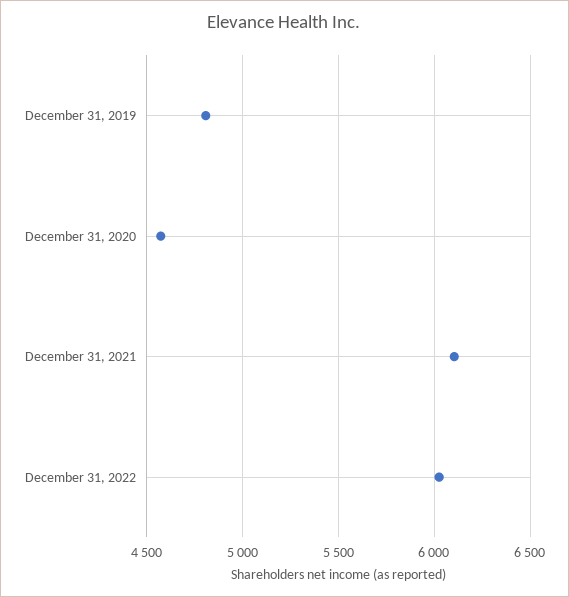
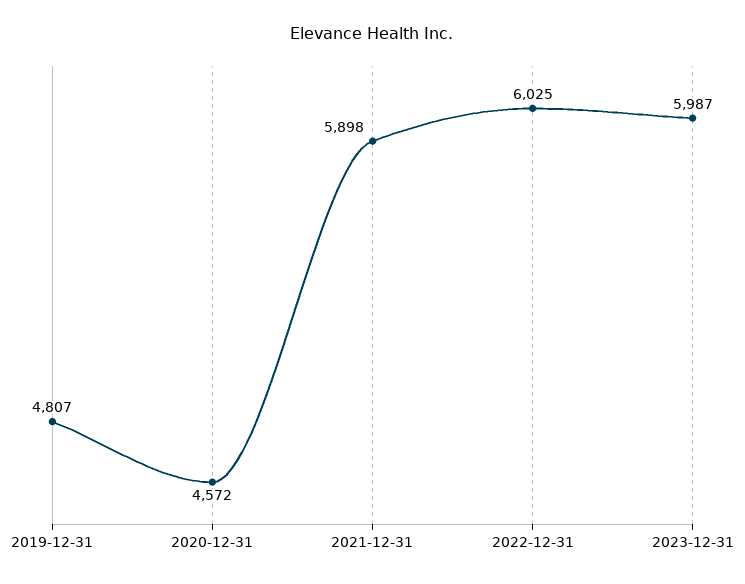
December 31, 2021: 6100 -> 5898
2023-12-31: none -> 5987

